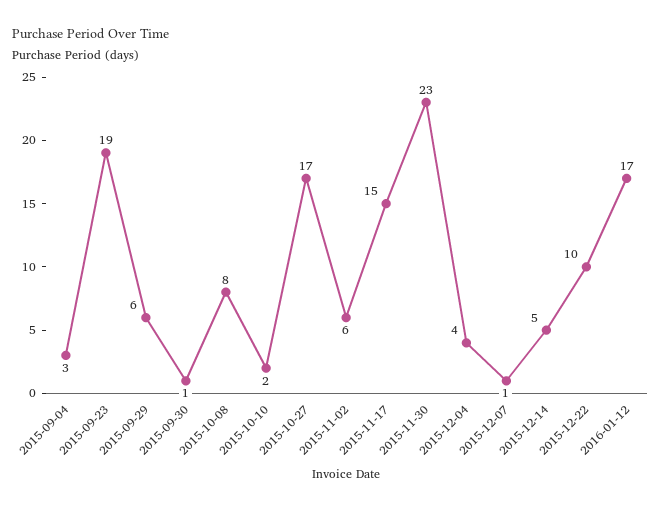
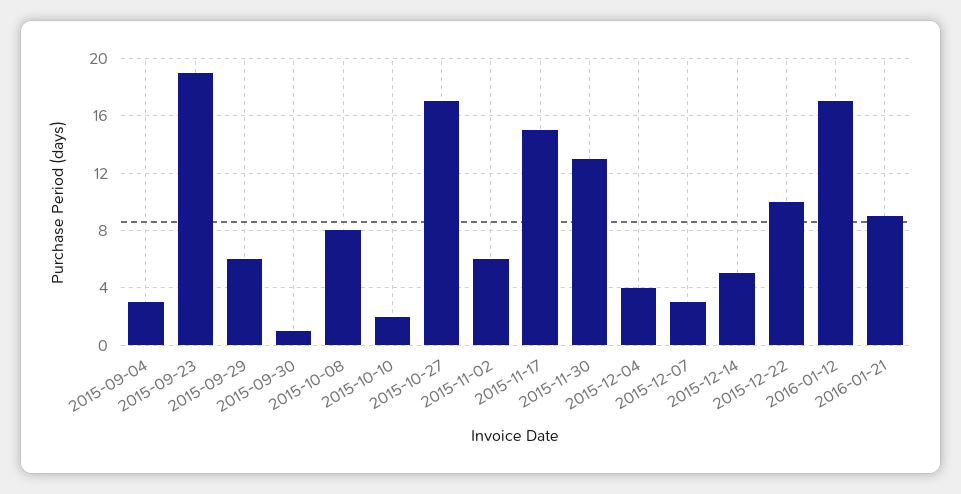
2015-11-30: 23 -> 13
2015-12-07: 1 -> 3
2016-01-21: none -> 9

